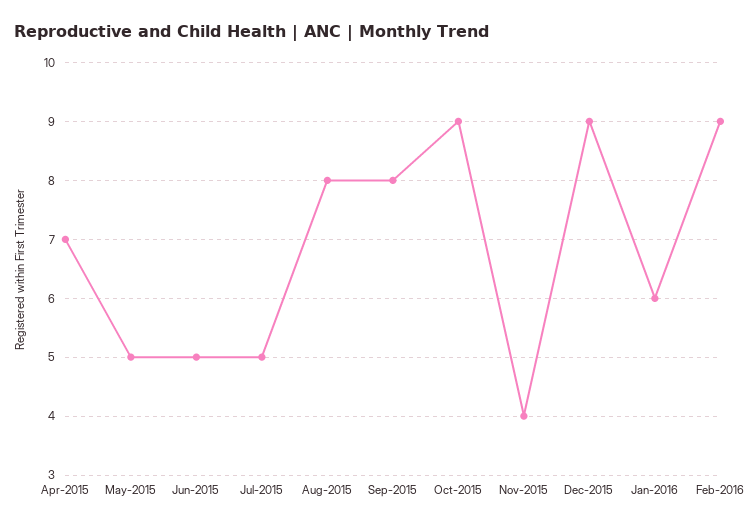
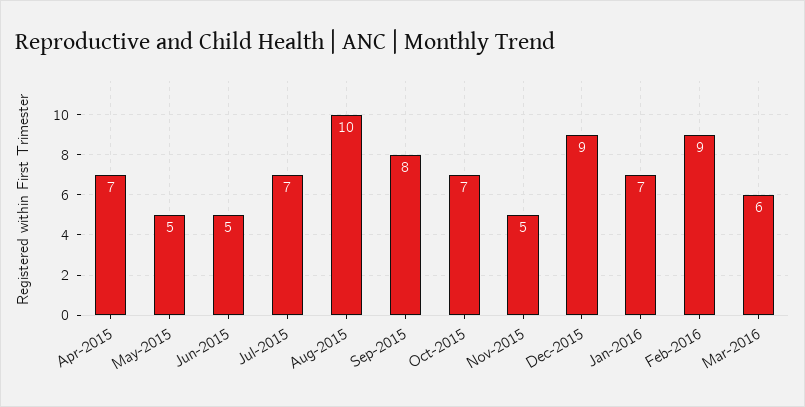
Jul-2015: 5 -> 7
Aug-2015: 8 -> 10
Oct-2015: 9 -> 7
Nov-2015: 4 -> 5
Jan-2016: 6 -> 7
Mar-2016: none -> 6

